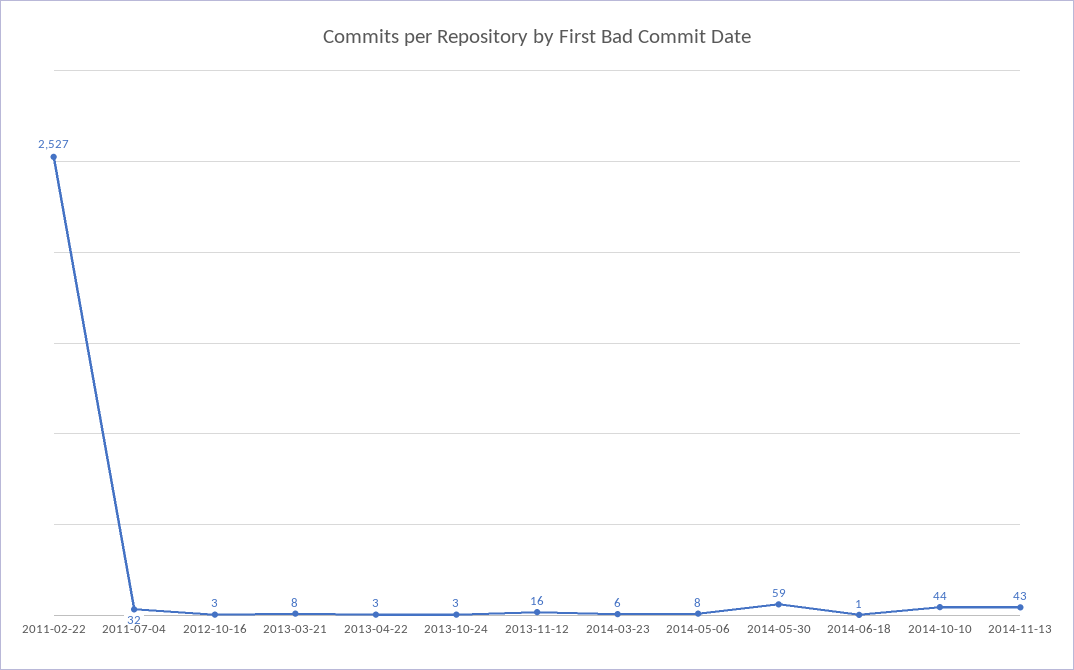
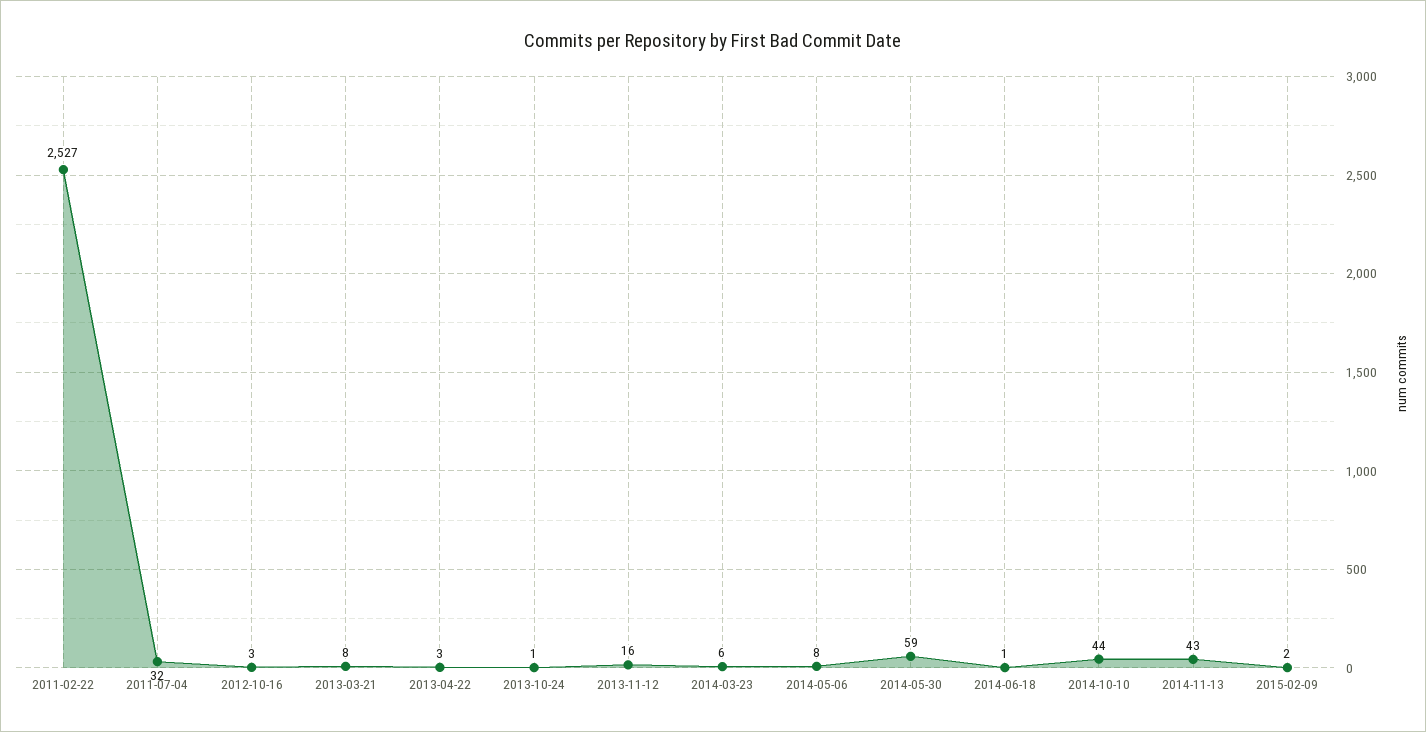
2013-10-24: 3 -> 1
2015-02-09: none -> 2

